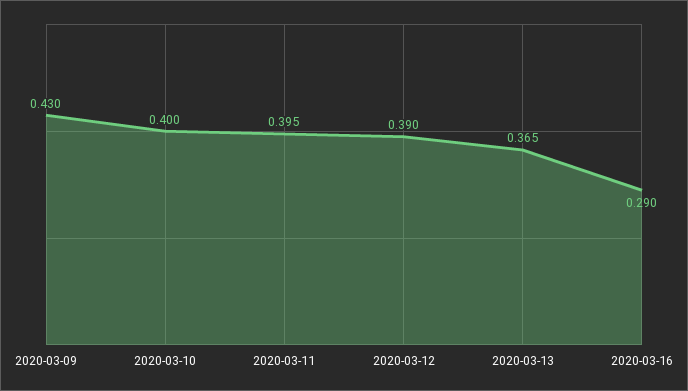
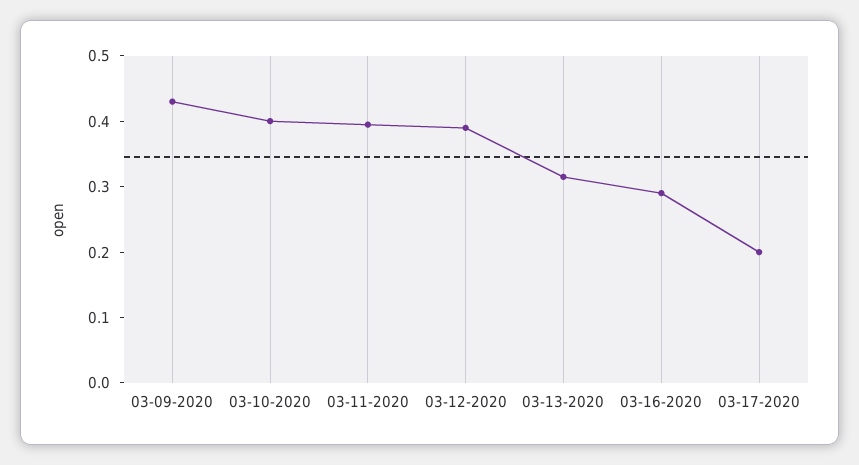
2020-03-13: 0.365 -> 0.32
03-17-2020: none -> 0.2

